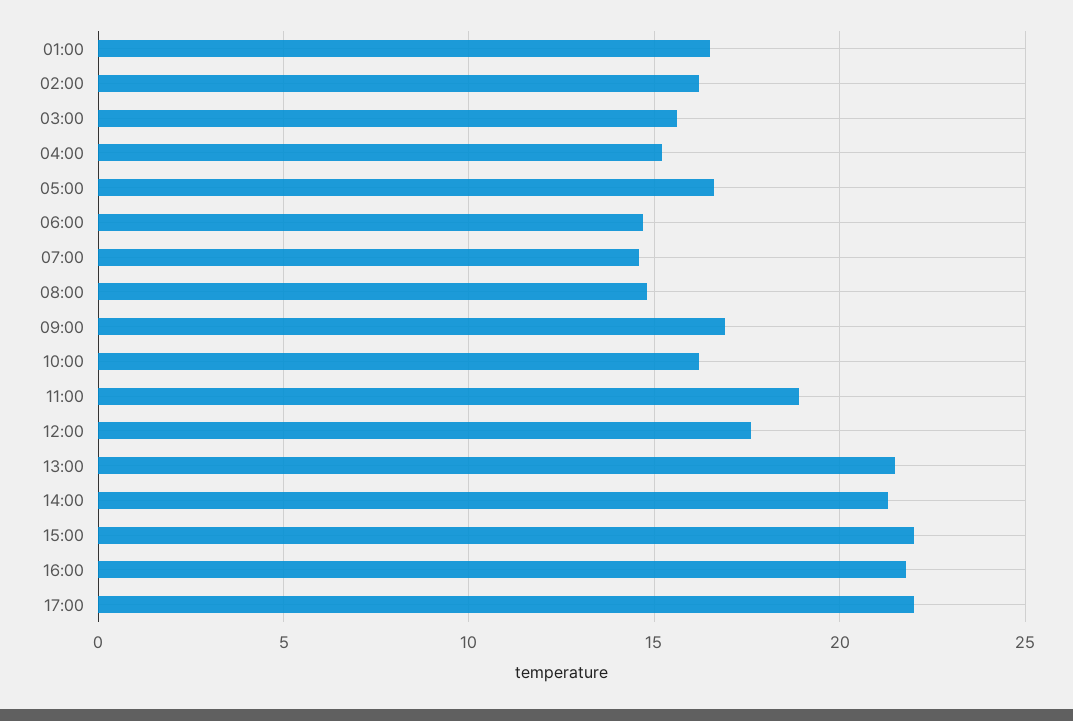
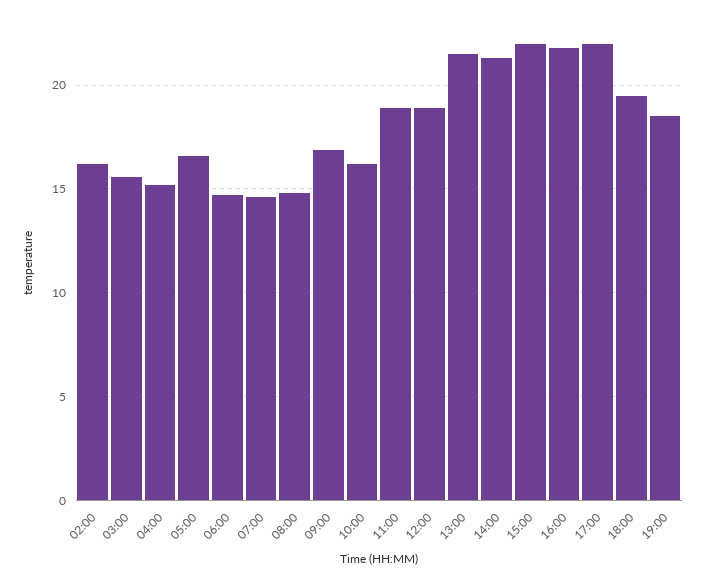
01:00: 16.5 -> none
12:00: 17.5 -> 19
18:00: none -> 19.5
19:00: none -> 18.5

